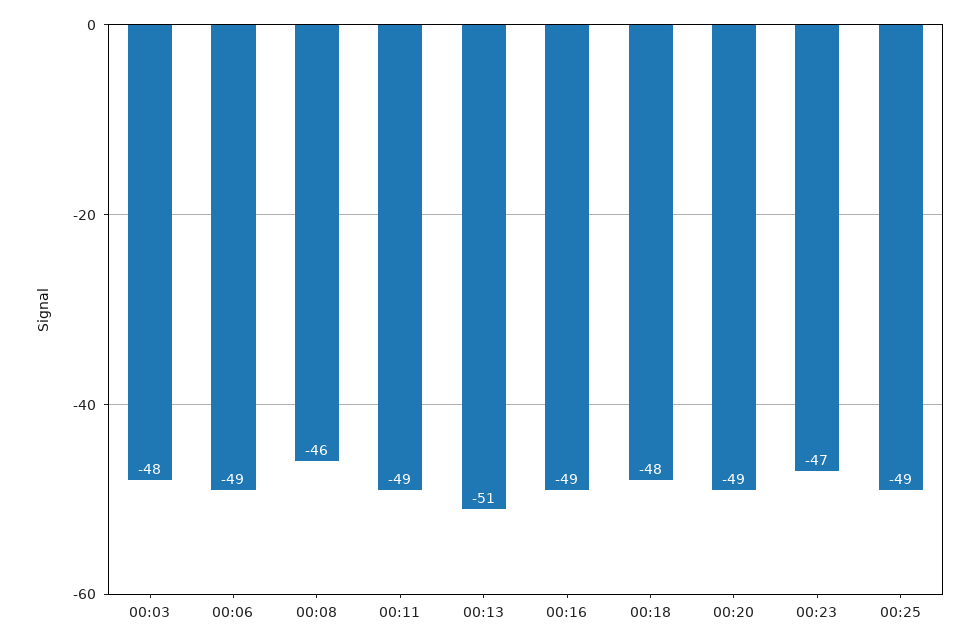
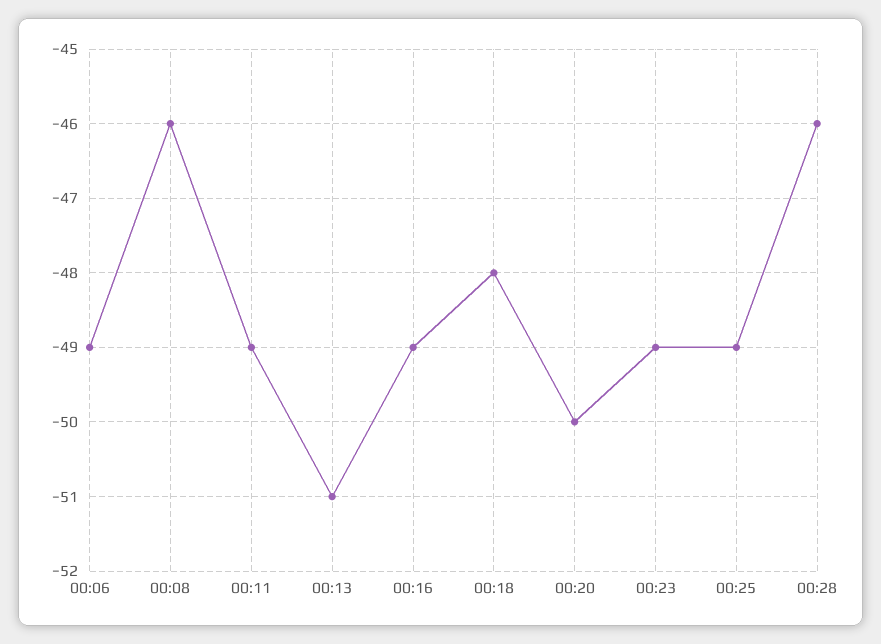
00:03: -48 -> none
00:20: -49 -> -50
00:23: -47 -> -49
00:28: none -> -46

